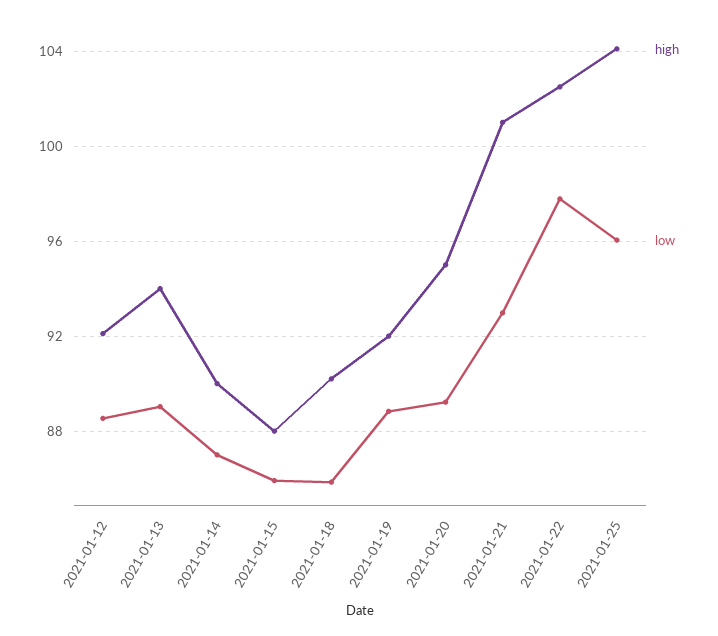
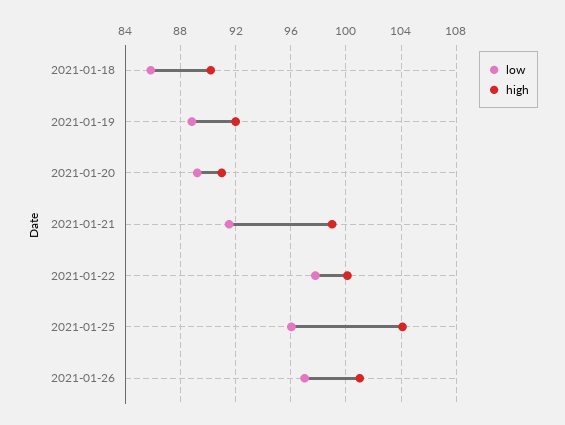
high, 2021-01-12: 92 -> none
low, 2021-01-12: 88.5 -> none
high, 2021-01-13: 94 -> none
low, 2021-01-13: 89 -> none
high, 2021-01-14: 90 -> none
low, 2021-01-14: 87 -> none
high, 2021-01-15: 88 -> none
low, 2021-01-15: 86 -> none
high, 2021-01-20: 95 -> 91
high, 2021-01-21: 101 -> 99
low, 2021-01-21: 93 -> 91.5
high, 2021-01-22: 102.5 -> 100
low, 2021-01-26: none -> 97
high, 2021-01-26: none -> 101

